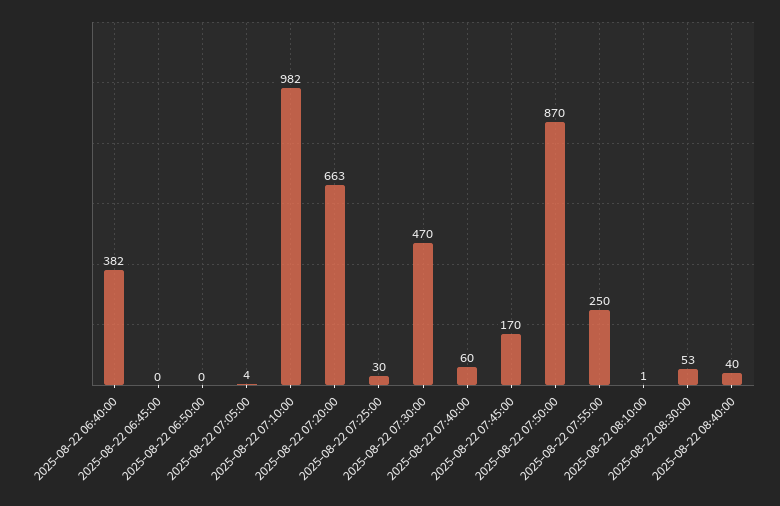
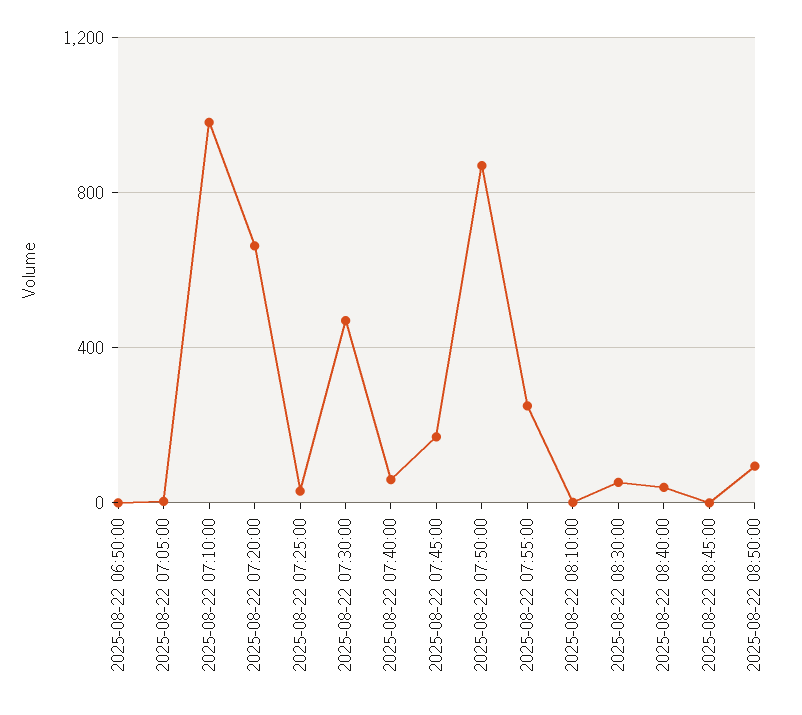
2025-08-22 06:40:00: 382 -> none
2025-08-22 06:45:00: 0 -> none
2025-08-22 08:45:00: none -> 0
2025-08-22 08:50:00: none -> 100

